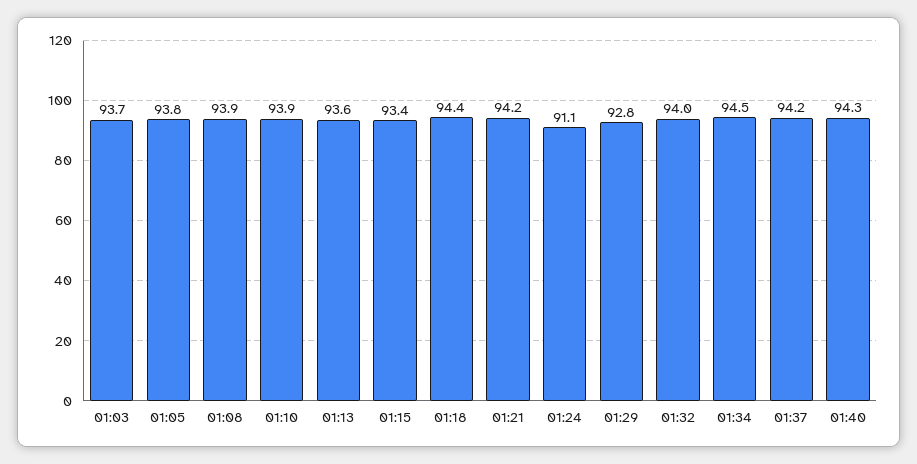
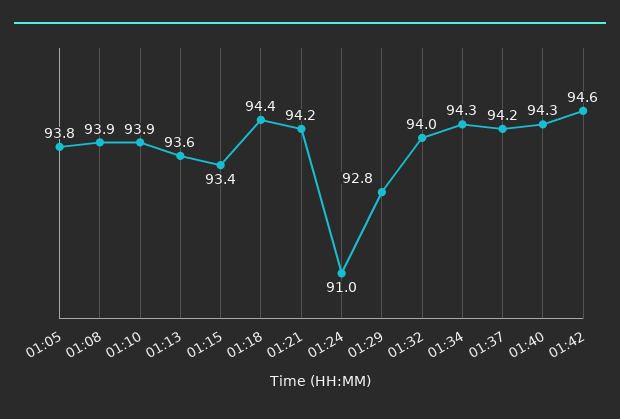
01:03: 93.7 -> none
01:24: 91.1 -> 91
01:34: 94.5 -> 94.3
01:42: none -> 94.6

